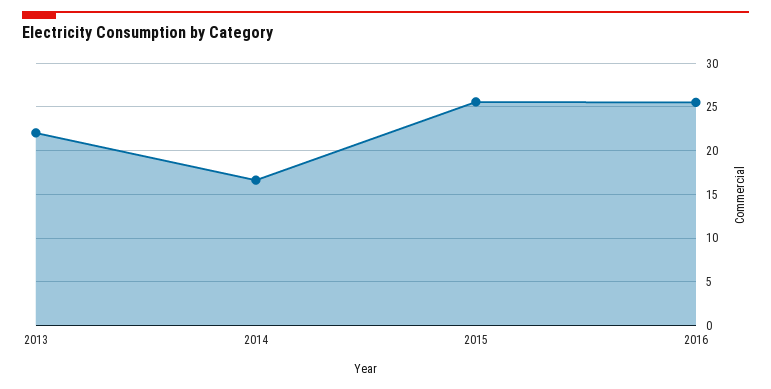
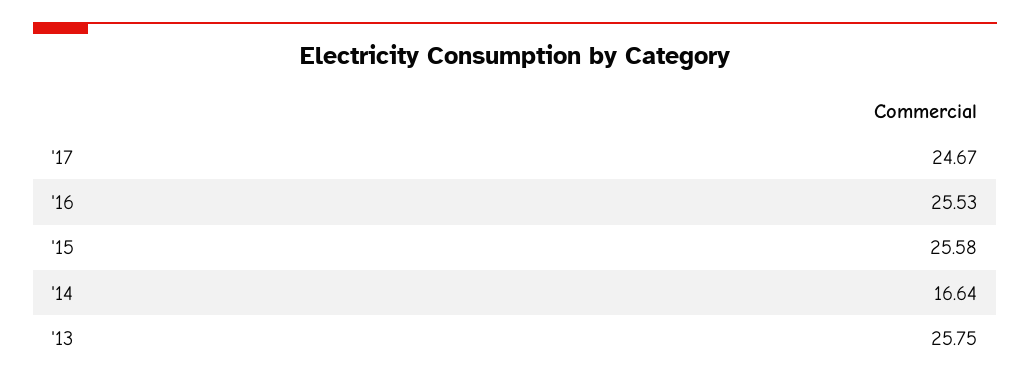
2013: 22 -> 25.75
'17: none -> 24.67

